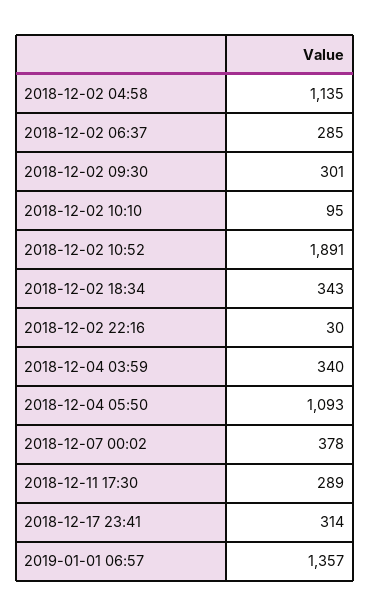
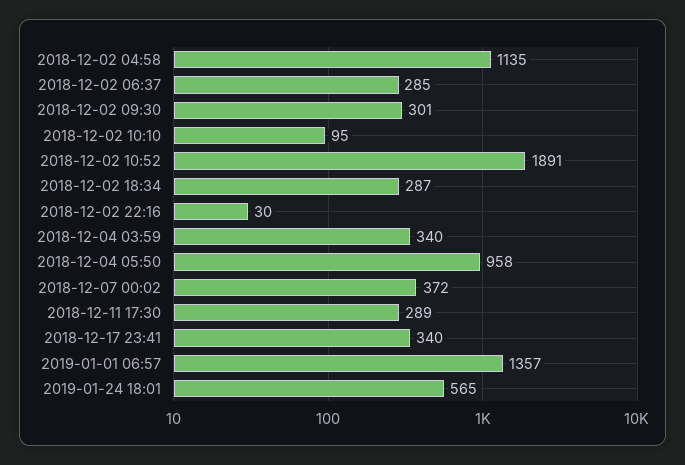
2018-12-02 18:34: 343 -> 287
2018-12-04 05:50: 1093 -> 958
2018-12-07 00:02: 378 -> 372
2018-12-17 23:41: 314 -> 340
2019-01-24 18:01: none -> 565

